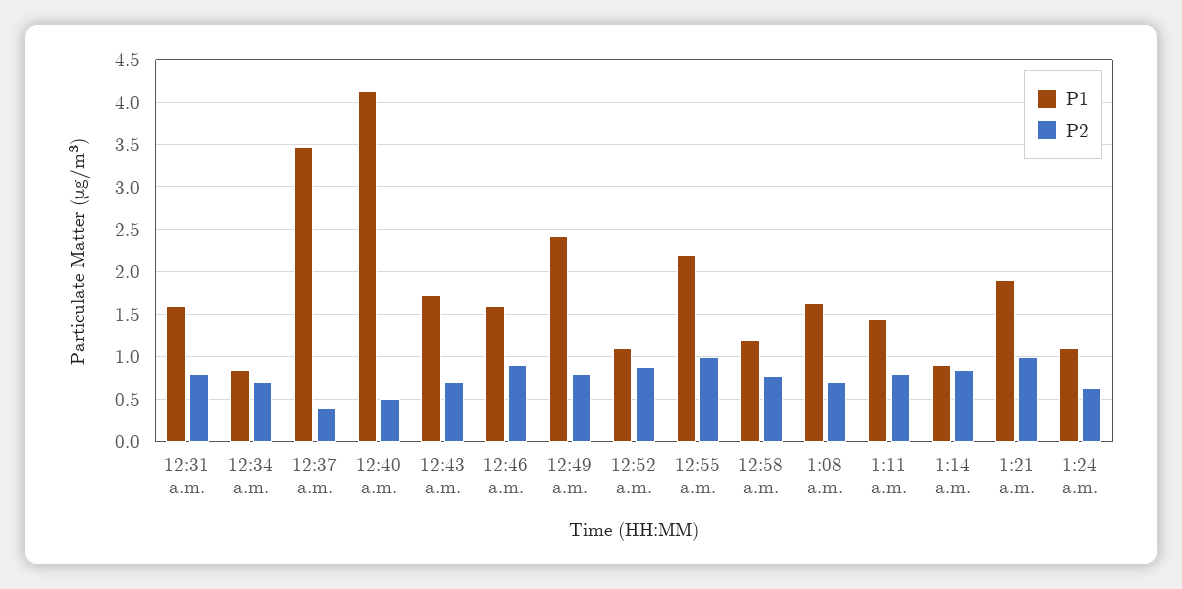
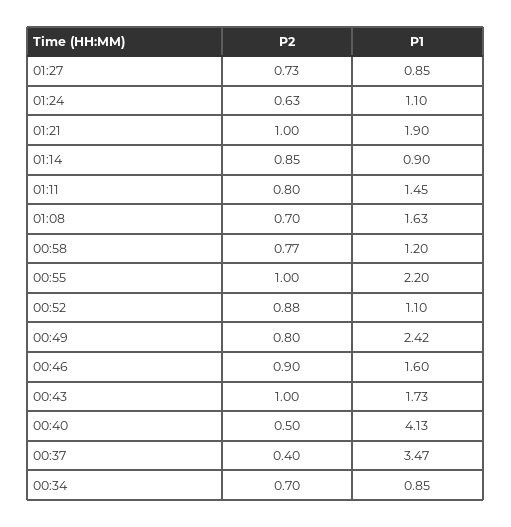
P1, 12:31 a.m.: 1.6 -> none
P2, 12:31 a.m.: 0.8 -> none
P2, 12:43 a.m.: 0.7 -> 1
P2, 01:27: none -> 0.73
P1, 01:27: none -> 0.85

